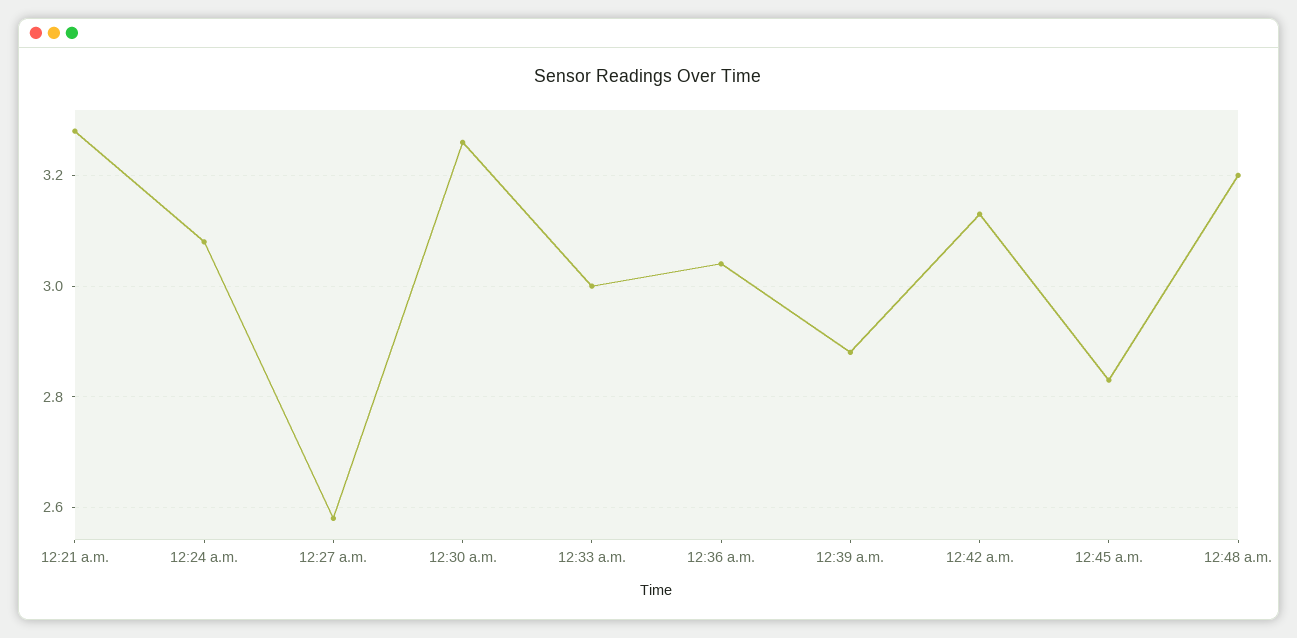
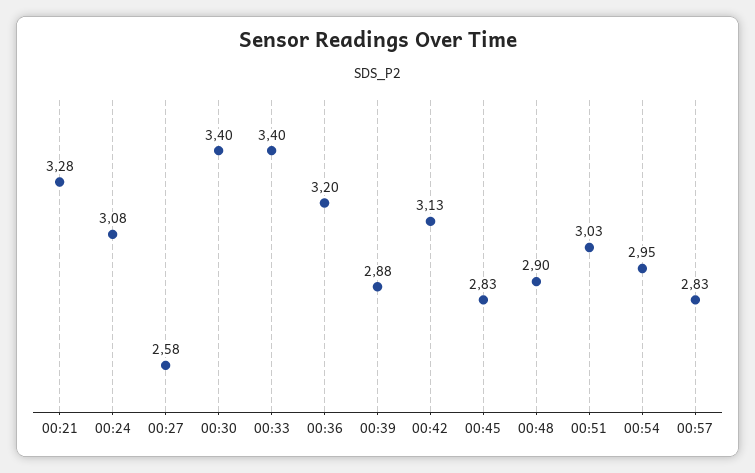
12:30 a.m.: 3.25 -> 3.4
12:33 a.m.: 3 -> 3.4
12:36 a.m.: 3.05 -> 3.2
12:48 a.m.: 3.2 -> 2.9
00:51: none -> 3.03
00:54: none -> 2.95
00:57: none -> 2.83

